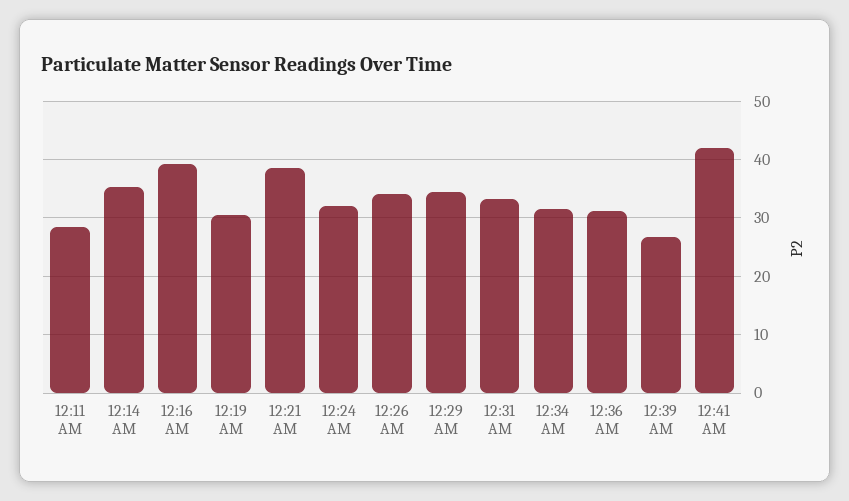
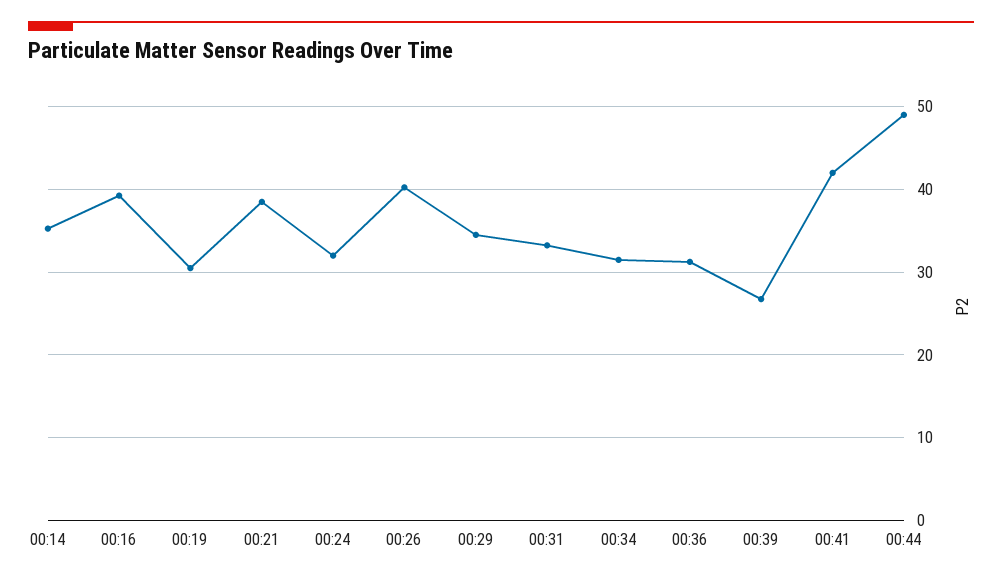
12:11 AM: 28 -> none
12:26 AM: 34 -> 40
00:44: none -> 49

